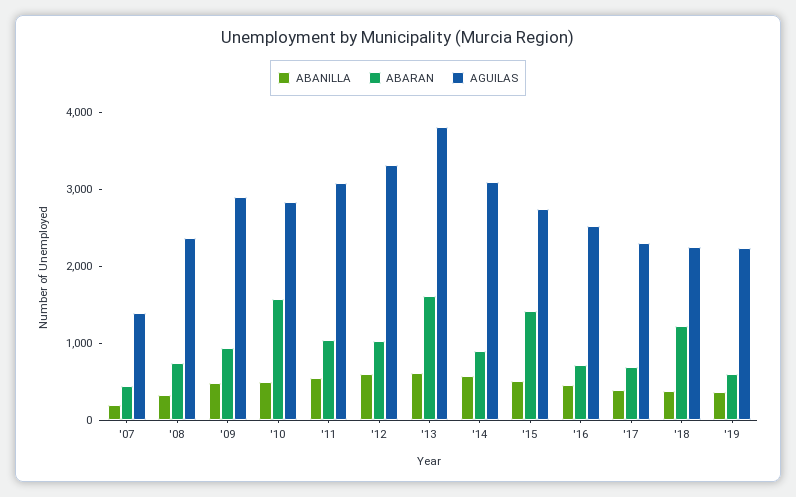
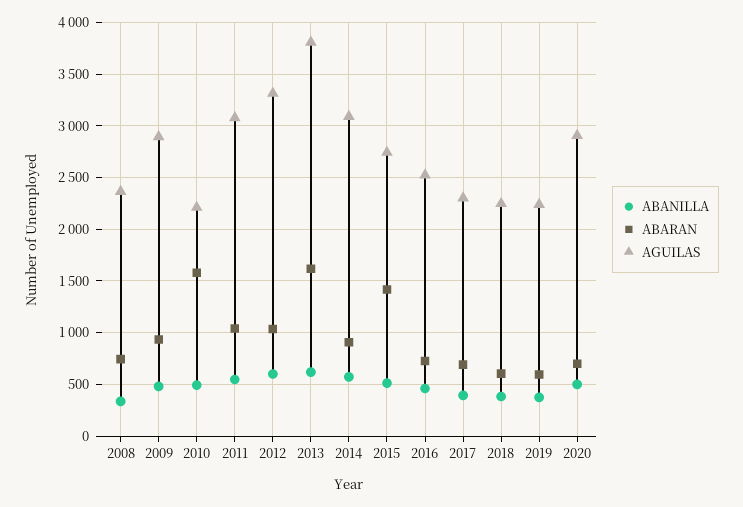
ABANILLA, '07: 200 -> none
ABARAN, '07: 400 -> none
AGUILAS, '07: 1400 -> none
AGUILAS, '10: 2800 -> 2200
ABARAN, '18: 1200 -> 600
ABANILLA, 2020: none -> 500
ABARAN, 2020: none -> 700
AGUILAS, 2020: none -> 2900

